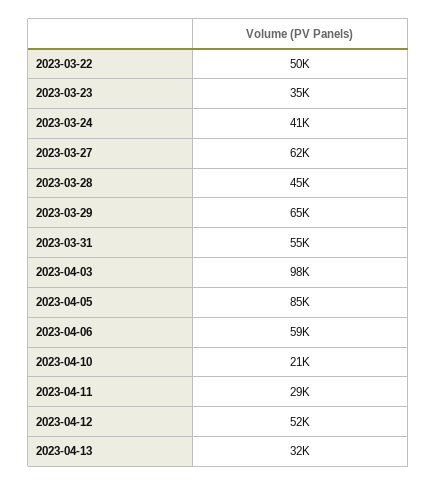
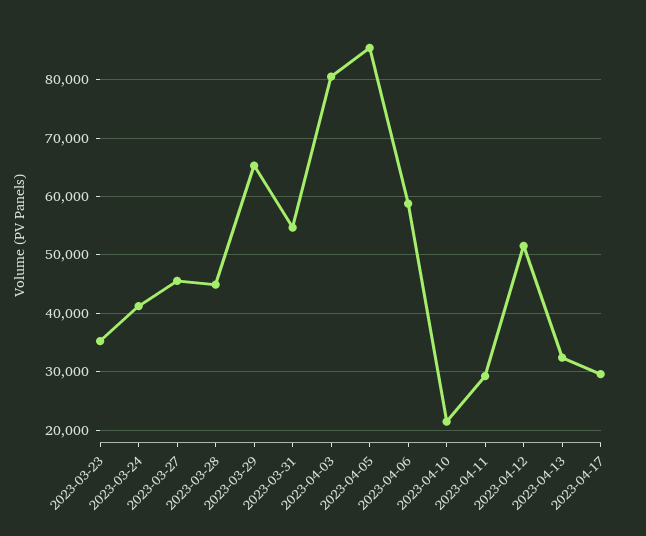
2023-03-22: 50000 -> none
2023-03-27: 62000 -> 46000
2023-04-03: 98000 -> 80000
2023-04-17: none -> 30000

